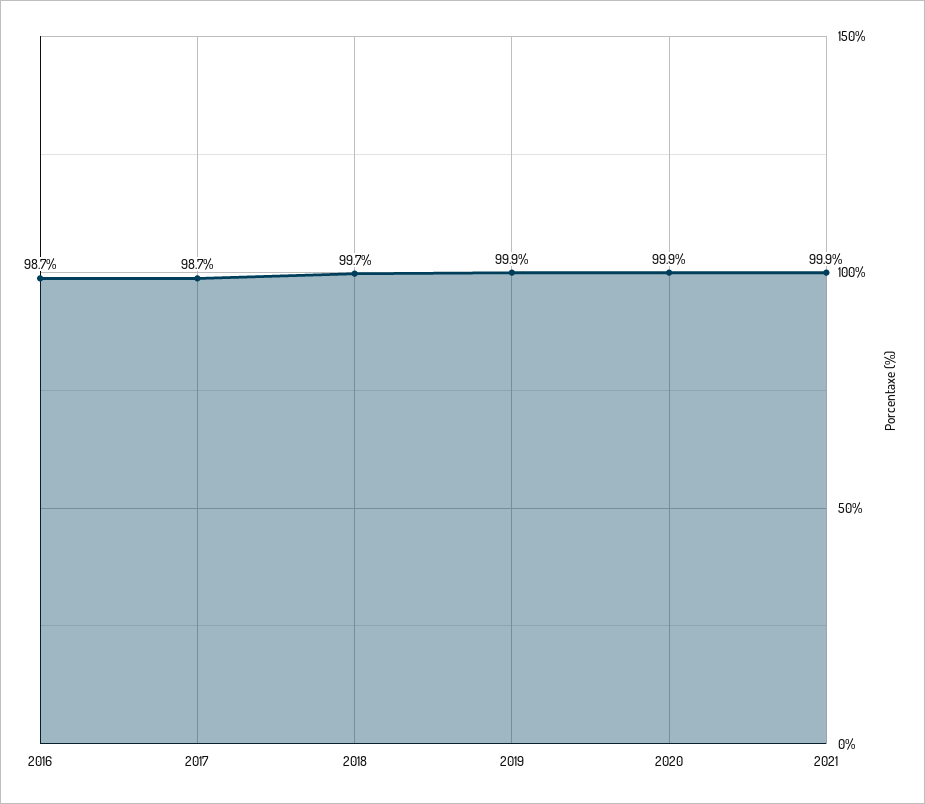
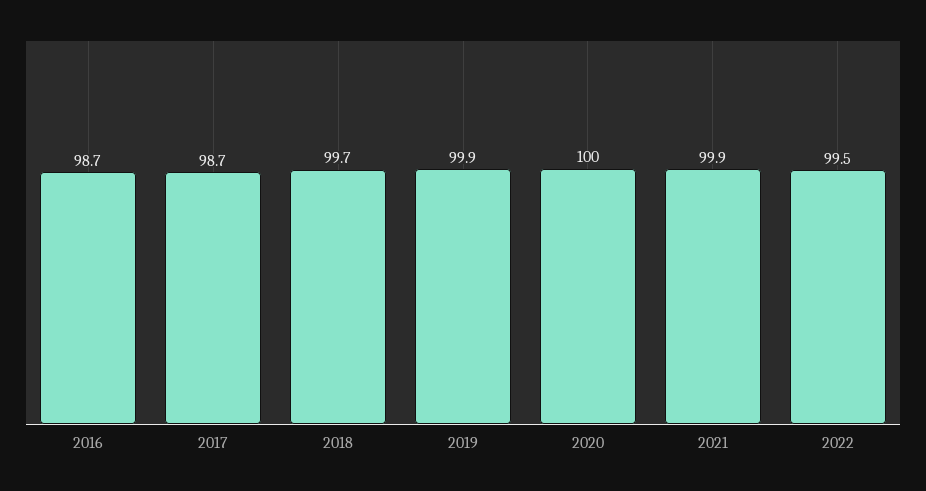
2020: 99.9 -> 100
2022: none -> 99.5

